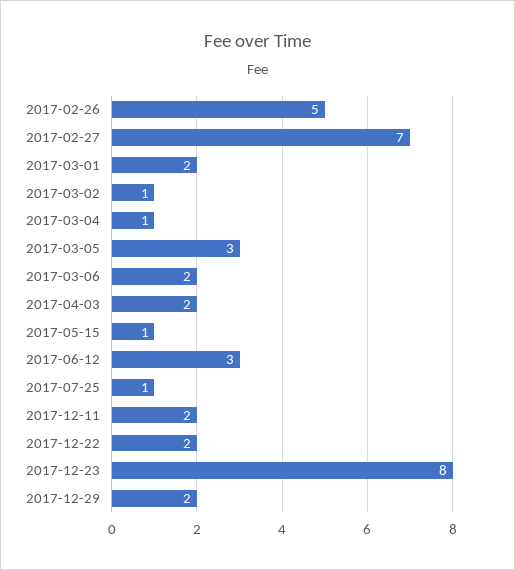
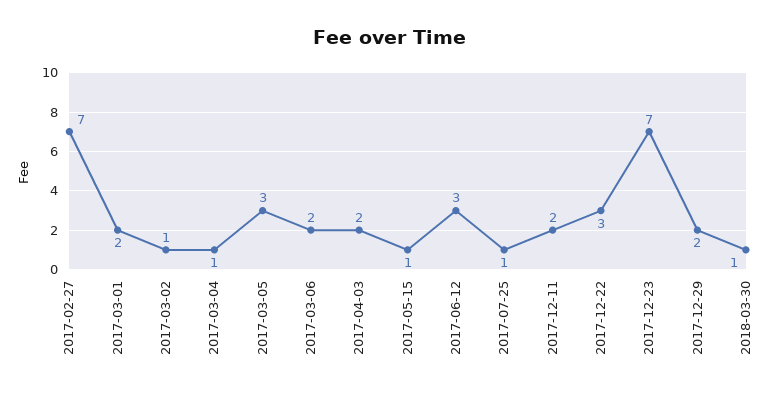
2017-02-26: 5 -> none
2017-12-22: 2 -> 3
2017-12-23: 8 -> 7
2018-03-30: none -> 1

